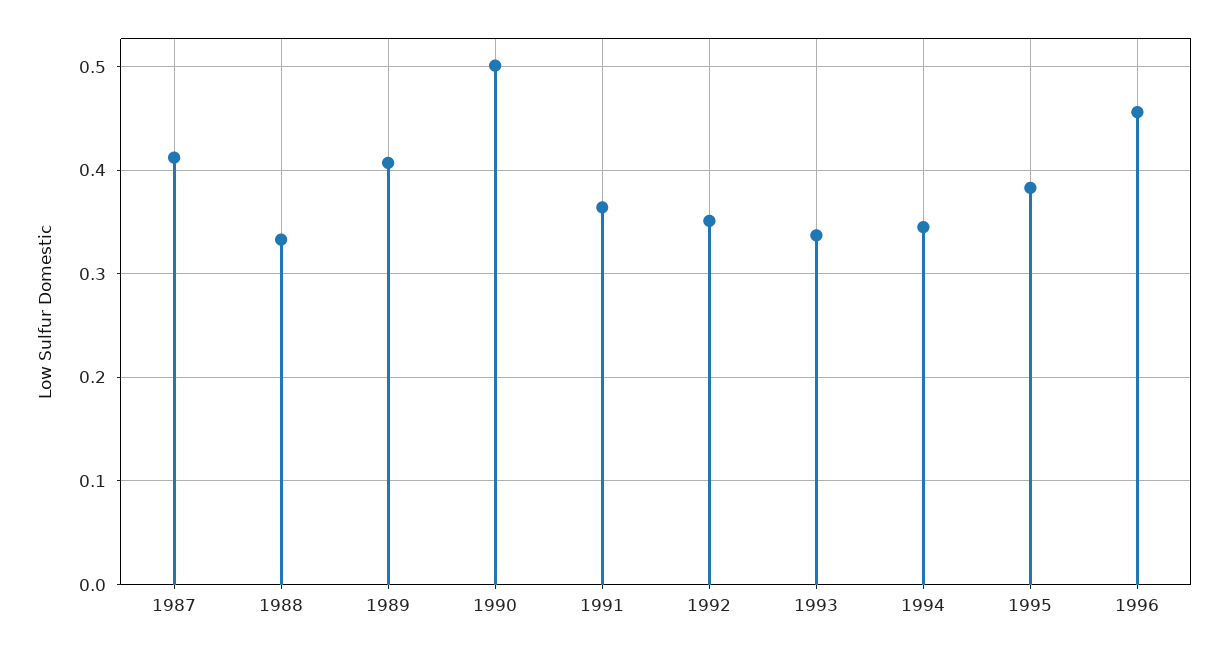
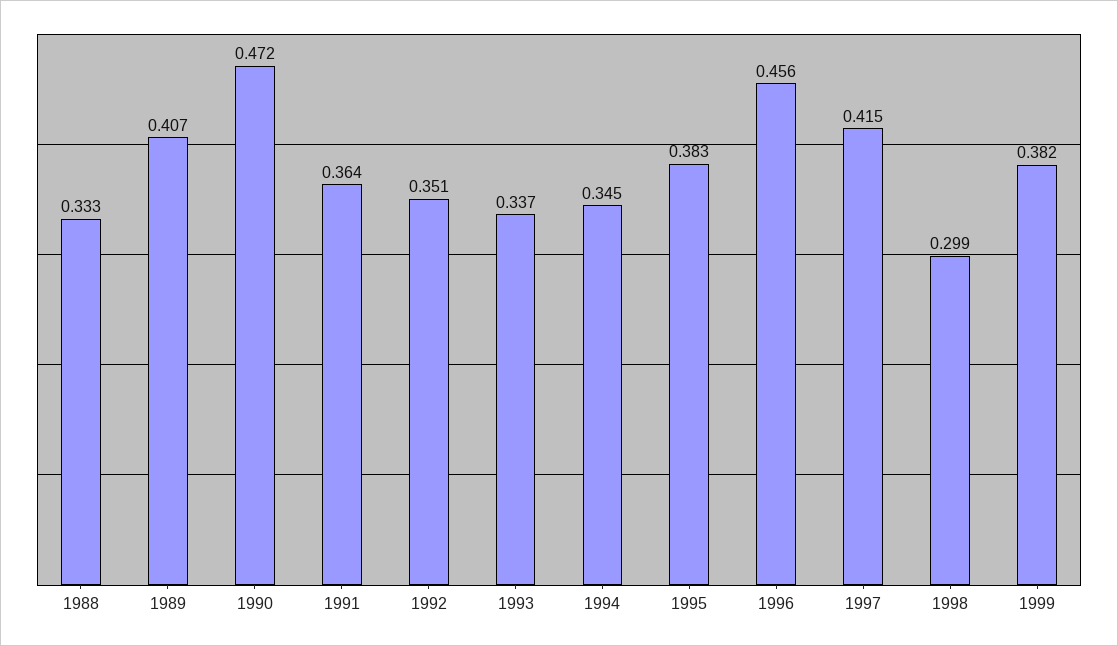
1987: 0.41 -> none
1990: 0.5 -> 0.472
1997: none -> 0.415
1998: none -> 0.299
1999: none -> 0.382

